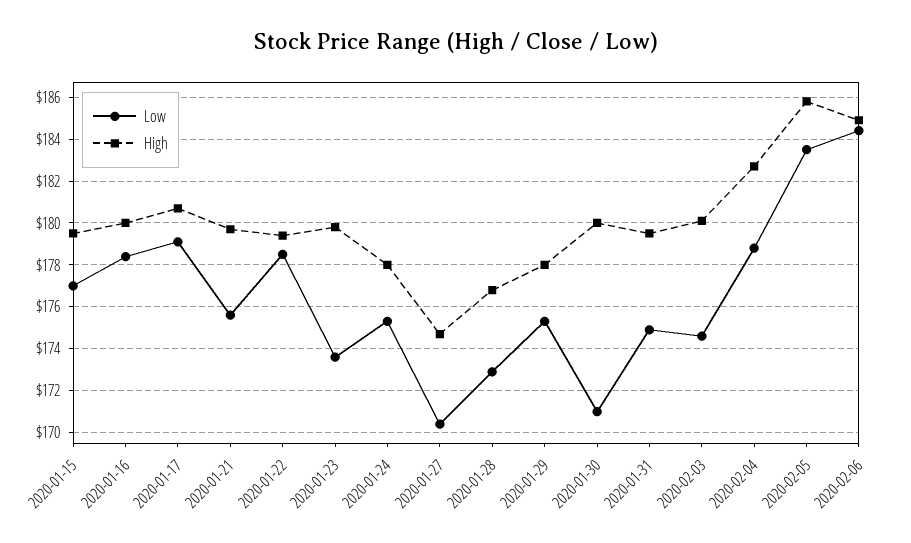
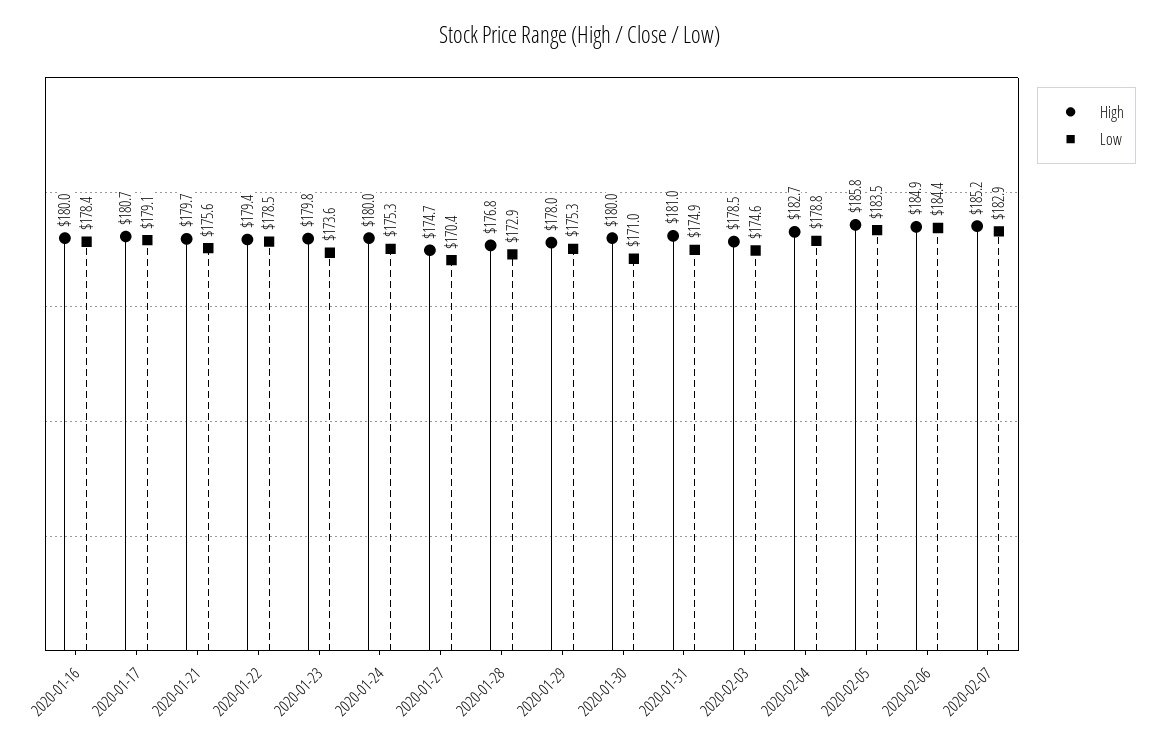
Low, 2020-01-15: 177 -> none
High, 2020-01-15: 179.5 -> none
High, 2020-01-24: 178 -> 180
High, 2020-01-31: 179.5 -> 181
High, 2020-02-03: 180 -> 178.5
High, 2020-02-07: none -> 185.2
Low, 2020-02-07: none -> 182.9

